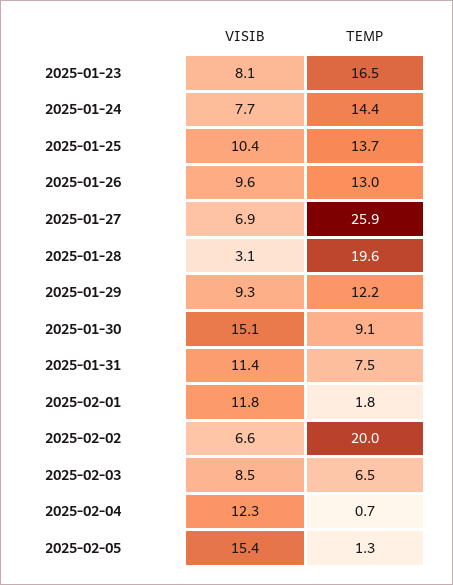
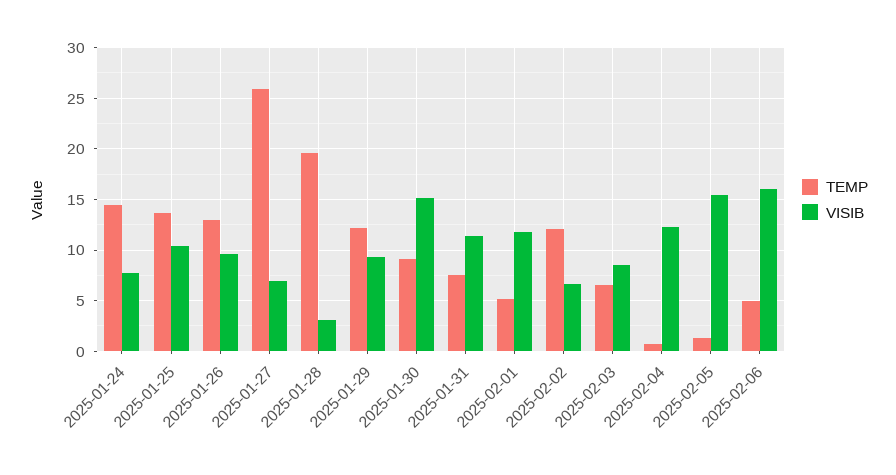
VISIB, 2025-01-23: 8.1 -> none
TEMP, 2025-01-23: 16.5 -> none
TEMP, 2025-02-01: 1.8 -> 5
TEMP, 2025-02-02: 20 -> 12
TEMP, 2025-02-06: none -> 5
VISIB, 2025-02-06: none -> 16

